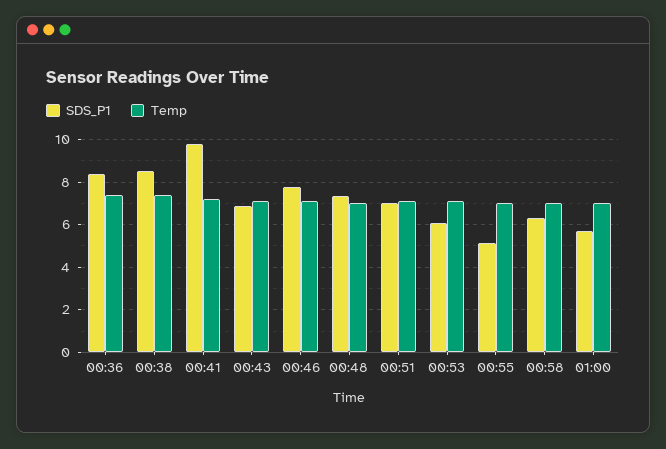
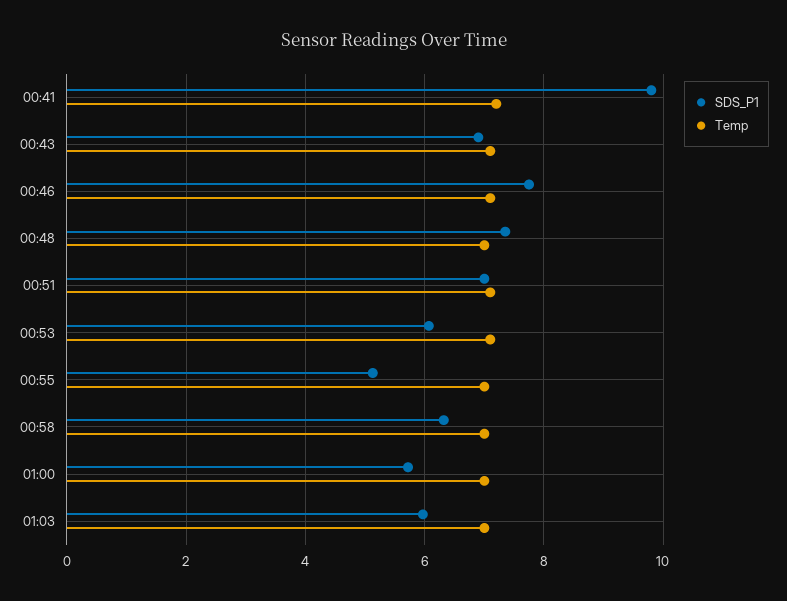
SDS_P1, 00:36: 8.5 -> none
Temp, 00:36: 7.5 -> none
SDS_P1, 00:38: 8.5 -> none
Temp, 00:38: 7.5 -> none
SDS_P1, 01:03: none -> 6
Temp, 01:03: none -> 7

